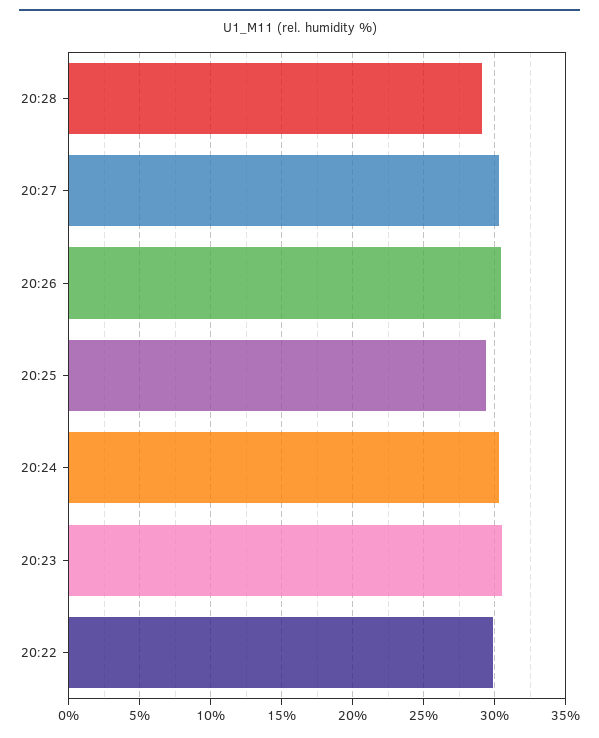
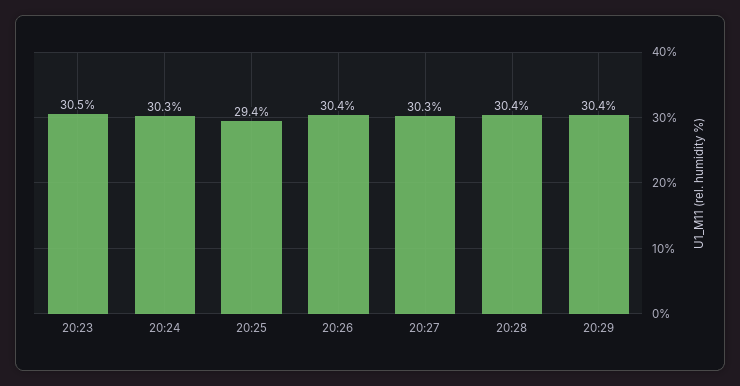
20:28: 29 -> 30.4
20:22: 30 -> none
20:29: none -> 30.4

